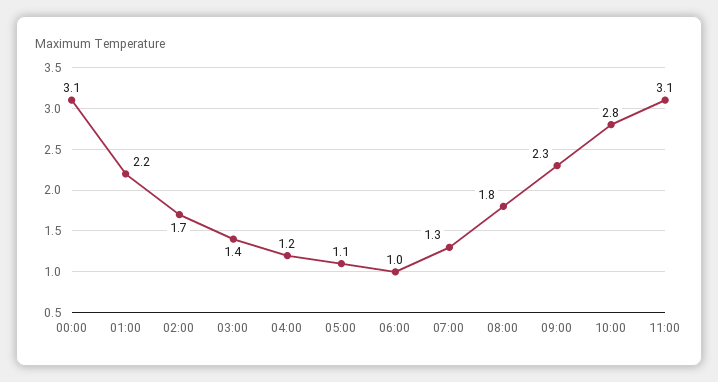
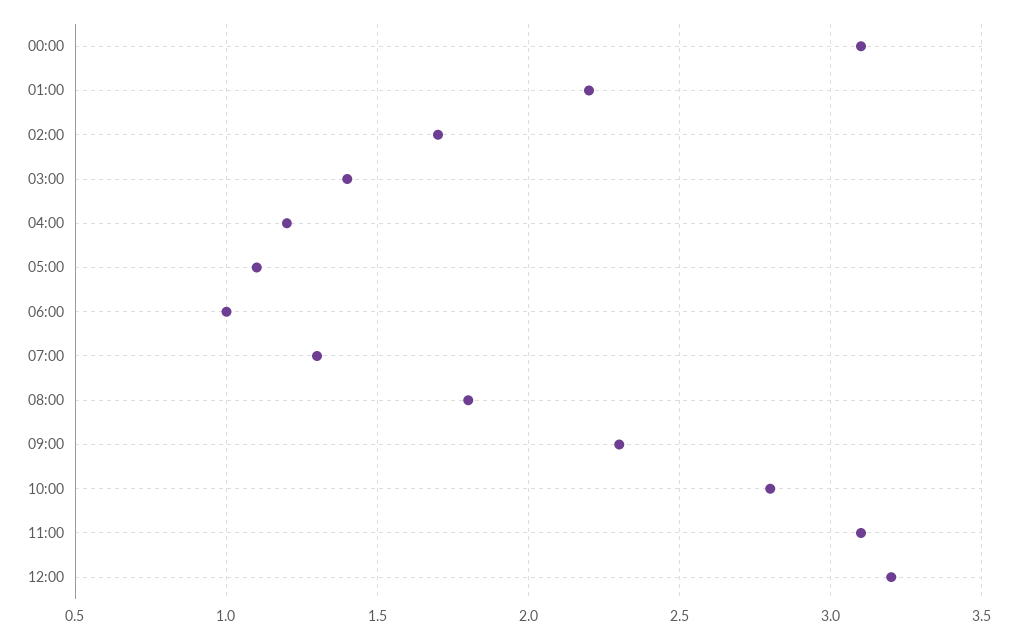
12:00: none -> 3.2

